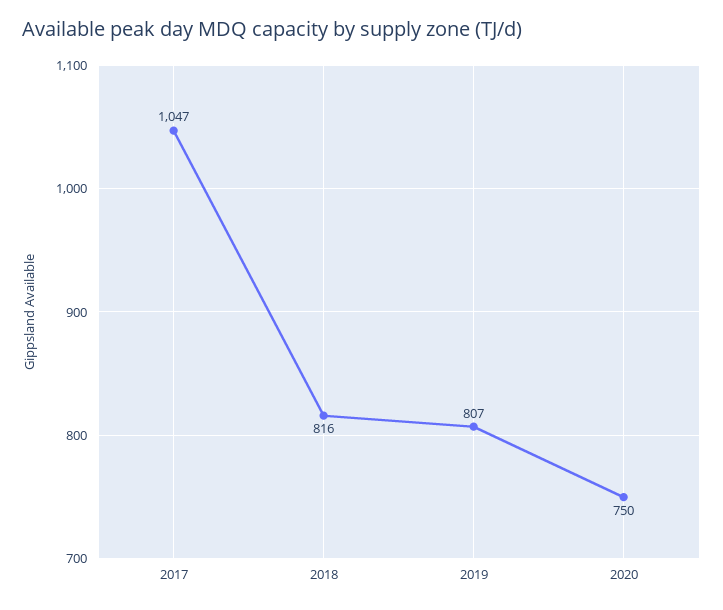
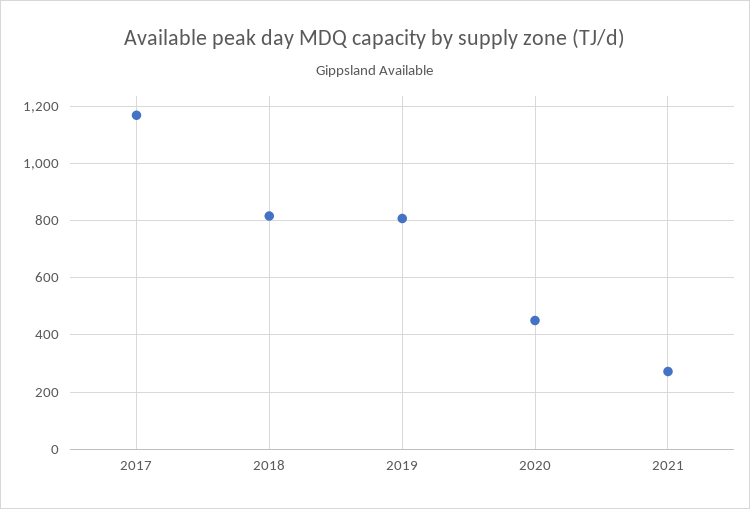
2017: 1047 -> 1175
2020: 750 -> 450
2021: none -> 275

